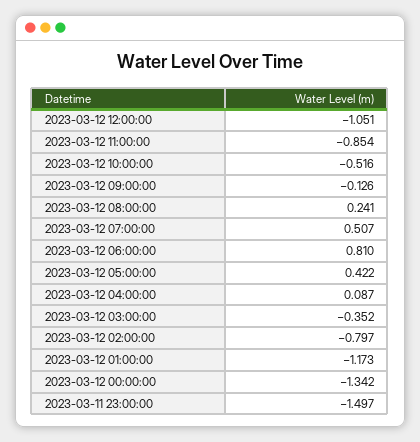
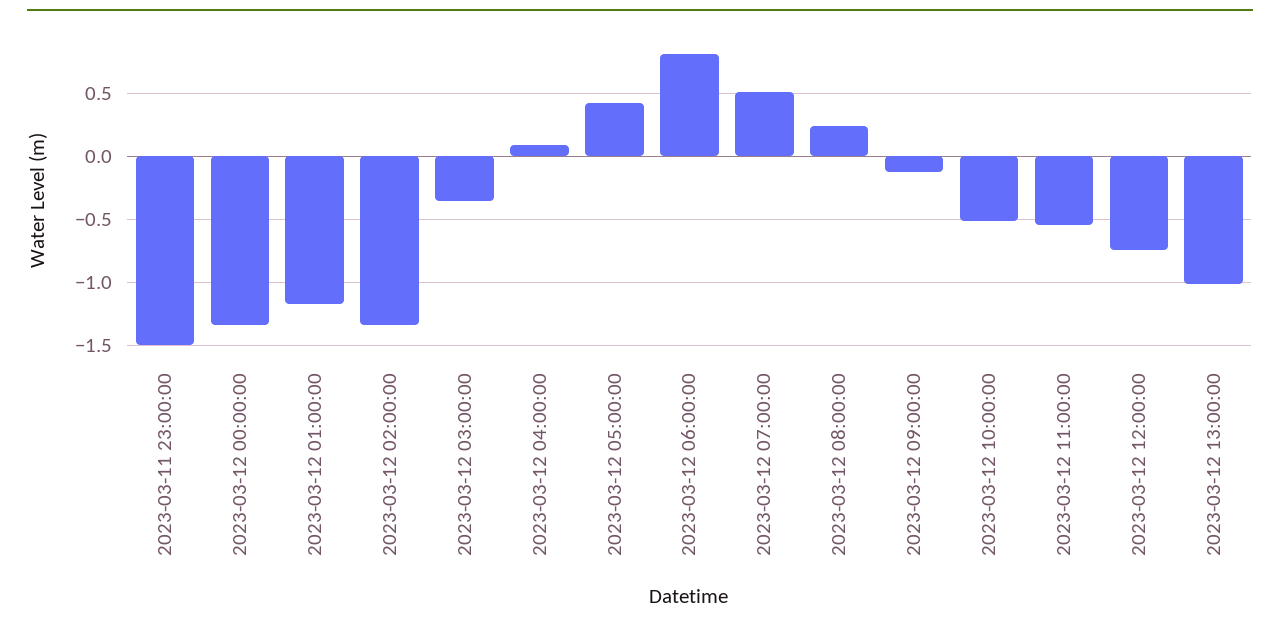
2023-03-12 12:00:00: -1.051 -> -0.75
2023-03-12 11:00:00: -0.854 -> -0.55
2023-03-12 02:00:00: -0.797 -> -1.35
2023-03-12 13:00:00: none -> -1

